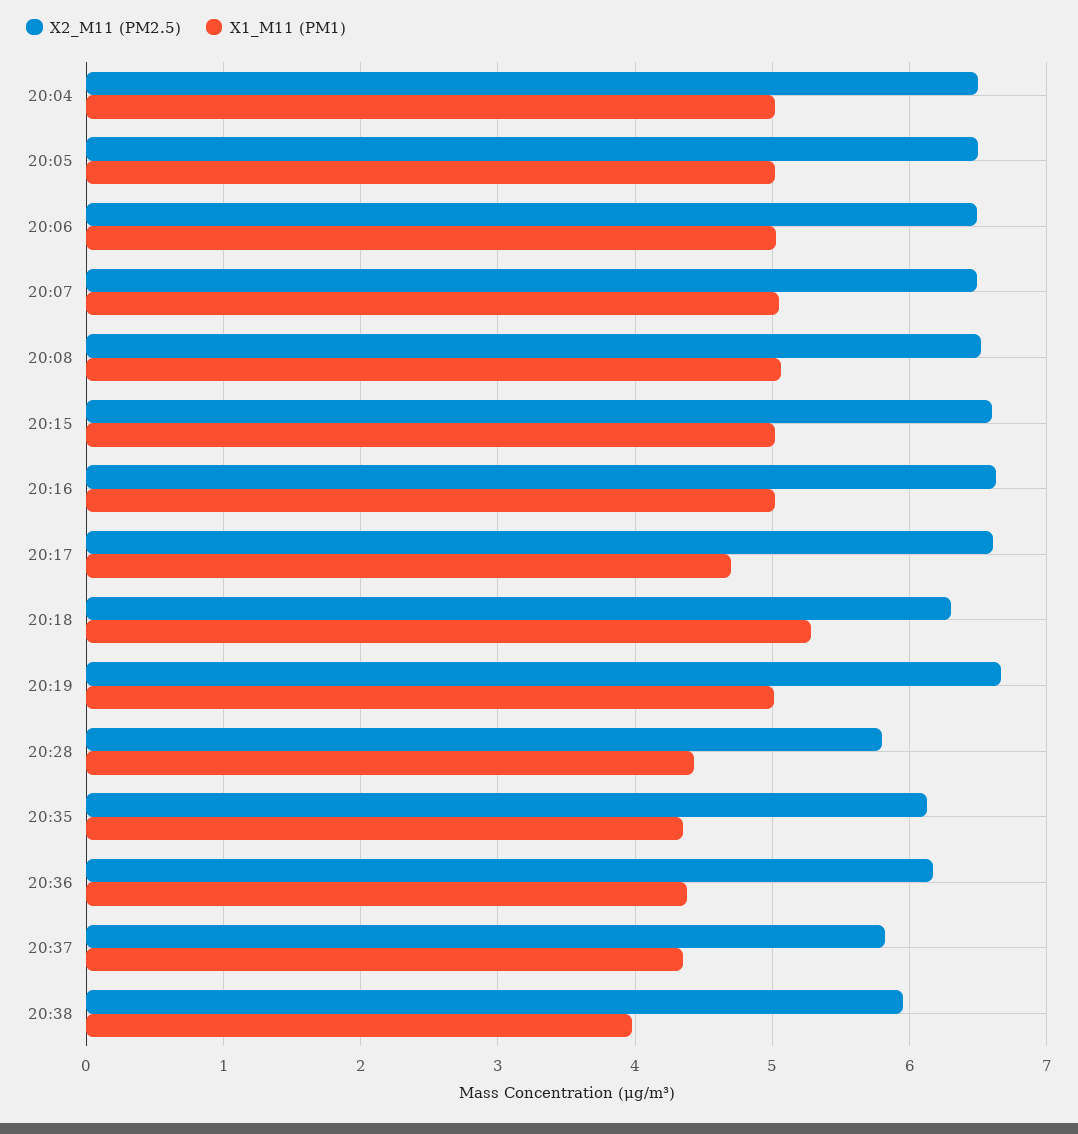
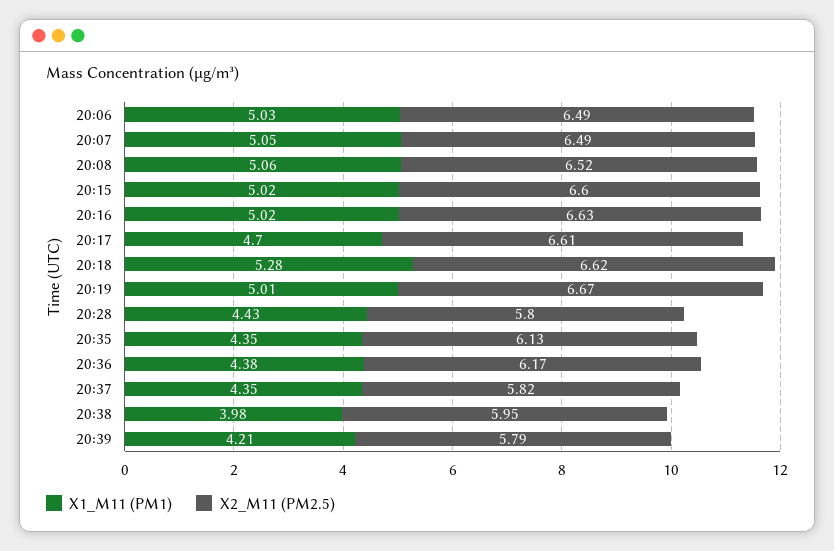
X2_M11 (PM2.5), 20:04: 6.5 -> none
X1_M11 (PM1), 20:04: 5 -> none
X2_M11 (PM2.5), 20:05: 6.5 -> none
X1_M11 (PM1), 20:05: 5 -> none
X2_M11 (PM2.5), 20:18: 6.3 -> 6.62
X1_M11 (PM1), 20:39: none -> 4.21
X2_M11 (PM2.5), 20:39: none -> 5.79

